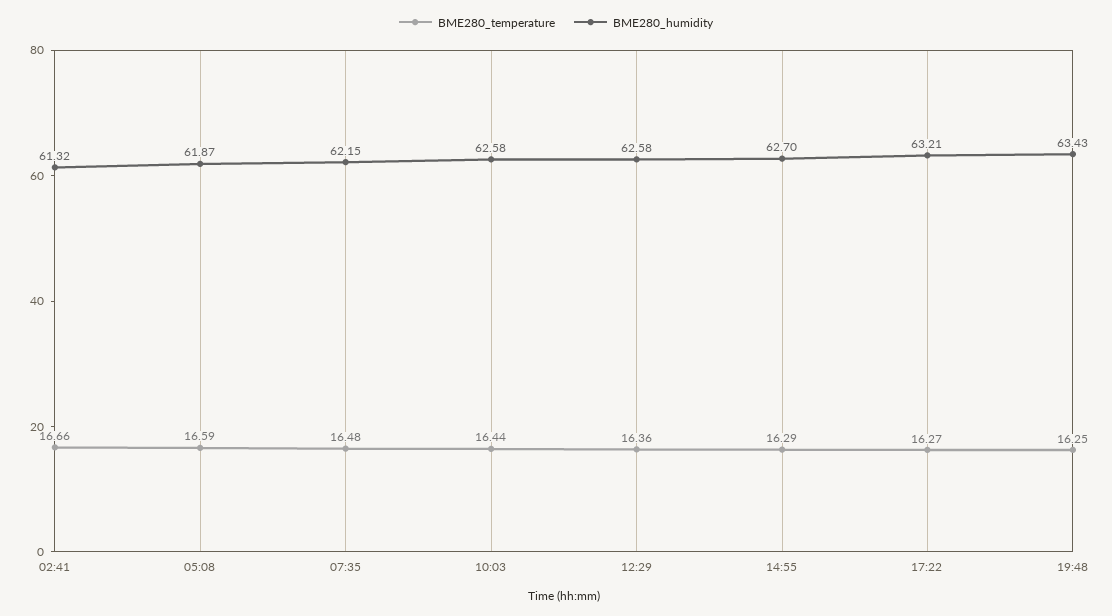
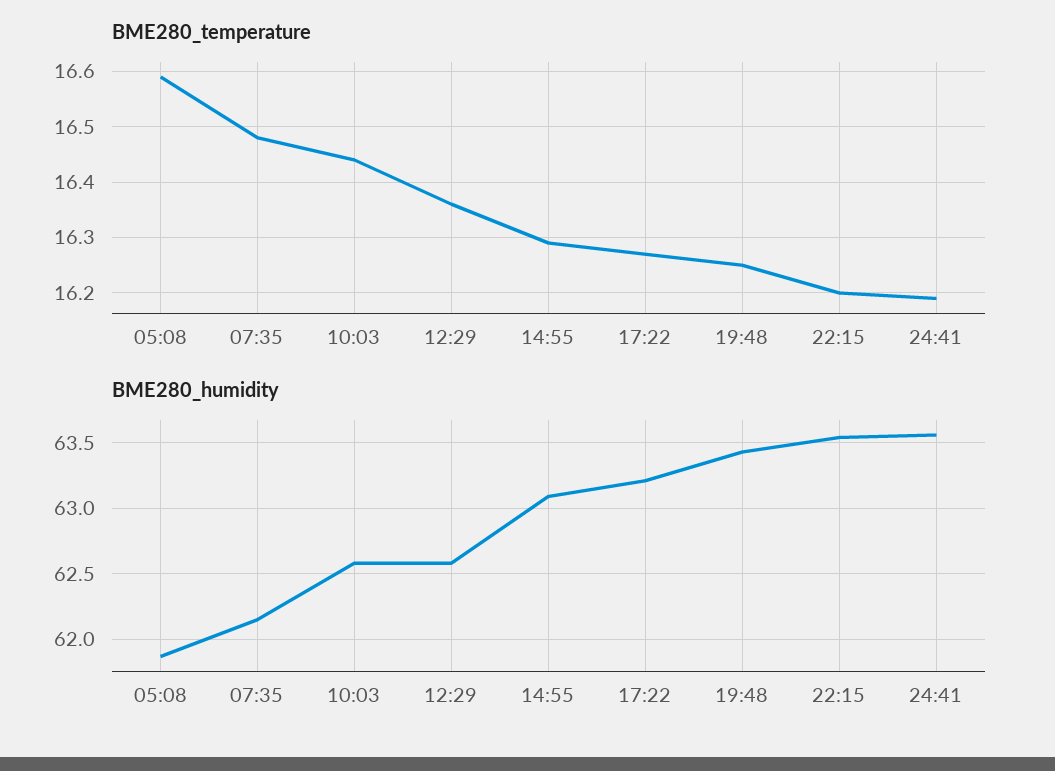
BME280_temperature, 02:41: 16.66 -> none
BME280_humidity, 02:41: 61.32 -> none
BME280_humidity, 14:55: 62.7 -> 63.1
BME280_temperature, 22:15: none -> 16.2
BME280_temperature, 24:41: none -> 16.2
BME280_humidity, 22:15: none -> 63.55
BME280_humidity, 24:41: none -> 63.55

